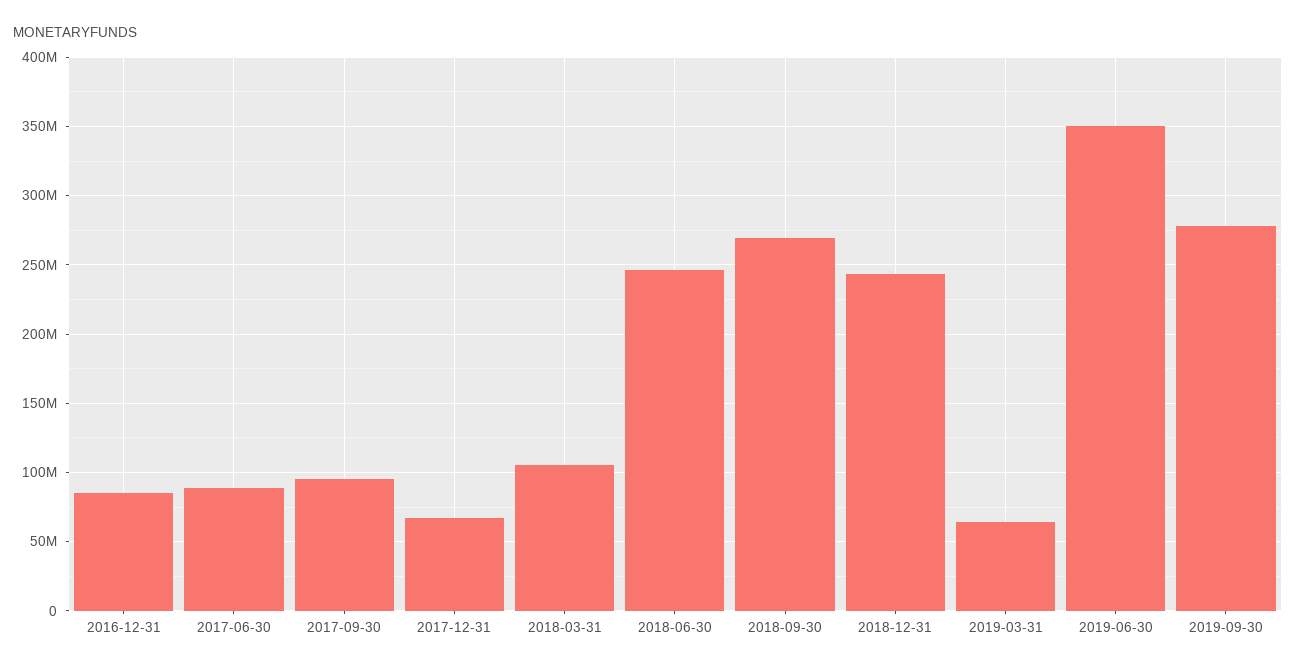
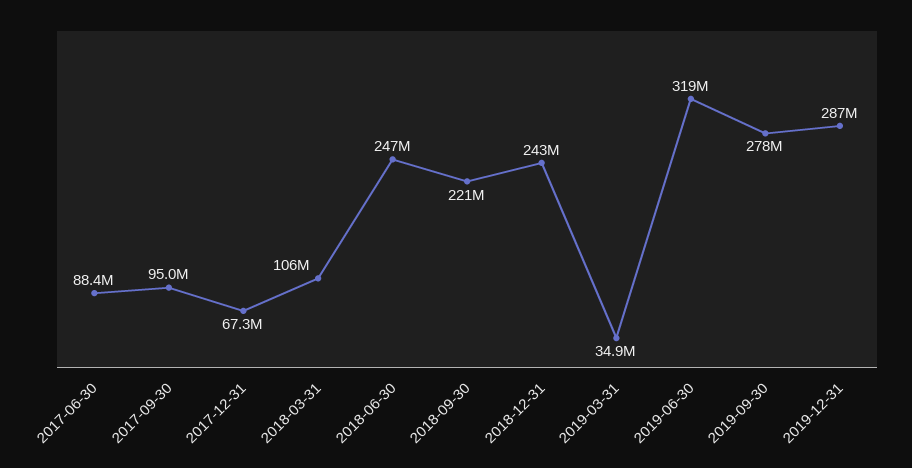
2016-12-31: 85000000 -> none
2018-09-30: 270000000 -> 221000000
2019-03-31: 65000000 -> 34900000
2019-06-30: 350000000 -> 319000000
2019-12-31: none -> 287000000

